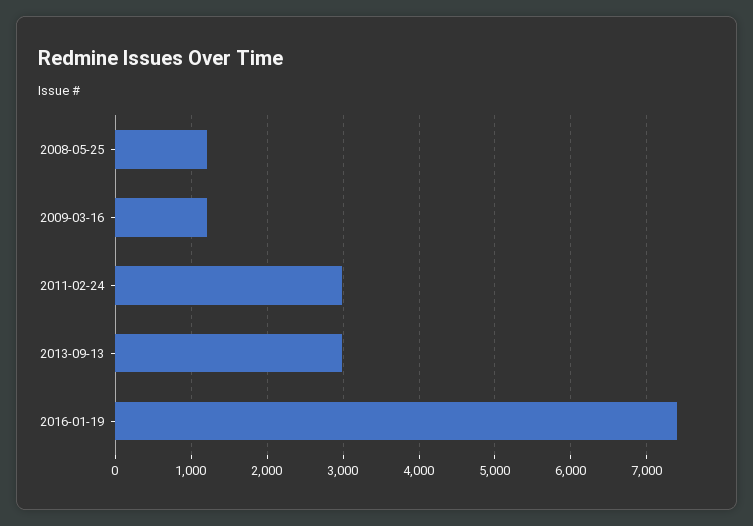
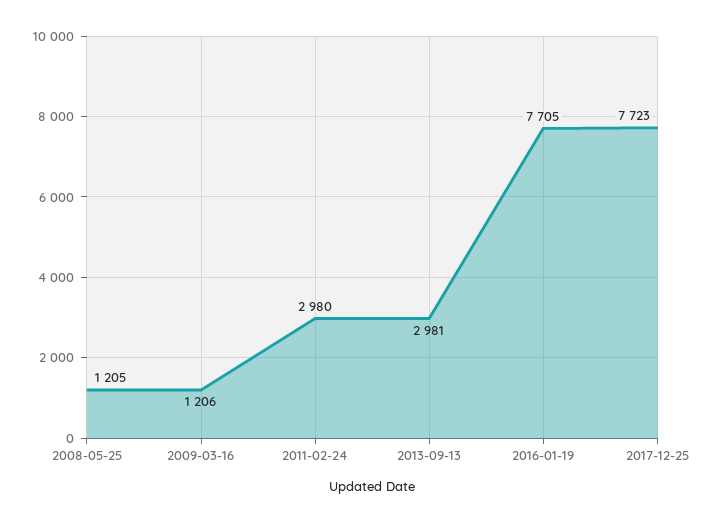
2016-01-19: 7400 -> 7705
2017-12-25: none -> 7723

